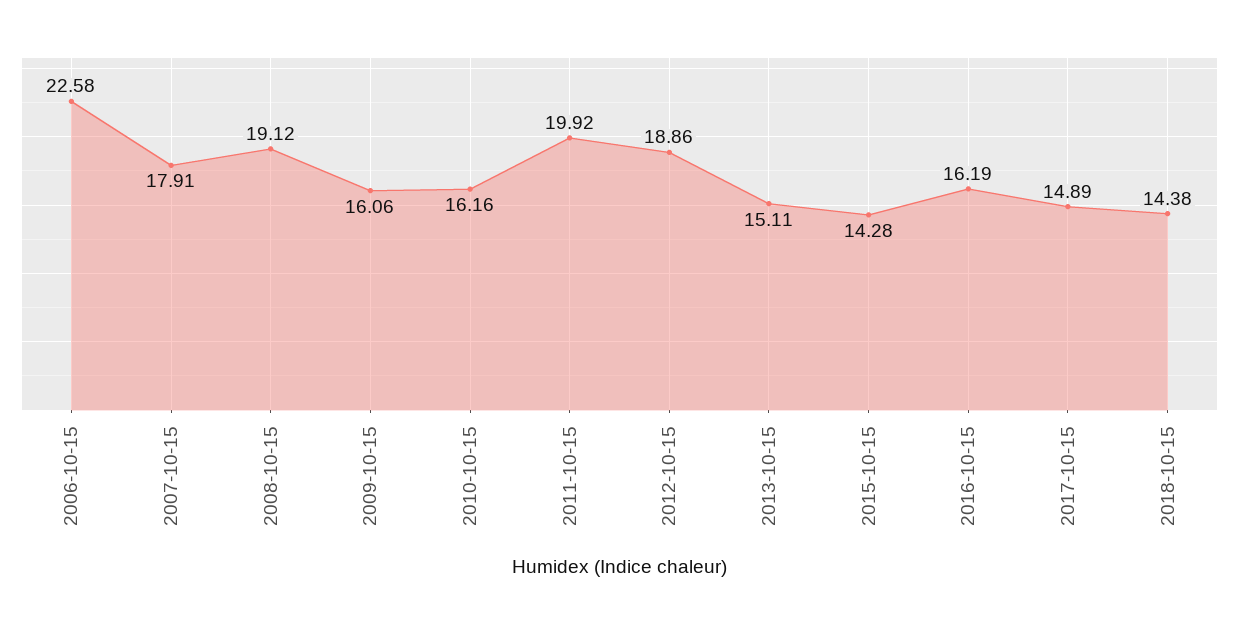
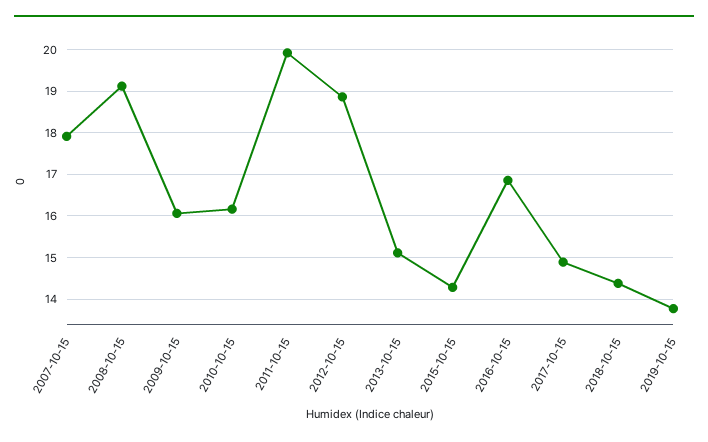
2006-10-15: 22.58 -> none
2016-10-15: 16.19 -> 16.8
2019-10-15: none -> 13.8

